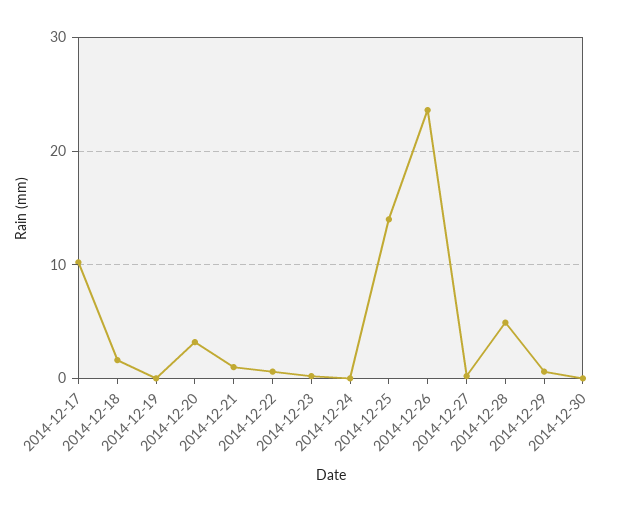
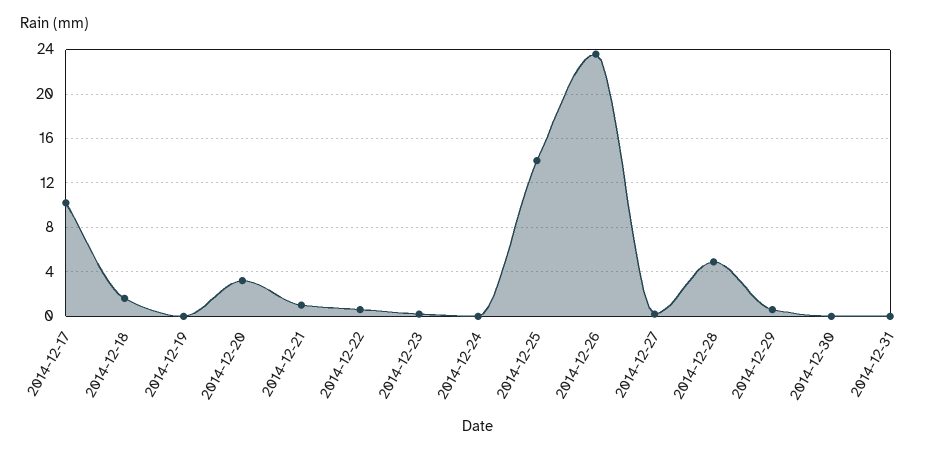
2014-12-31: none -> 0

